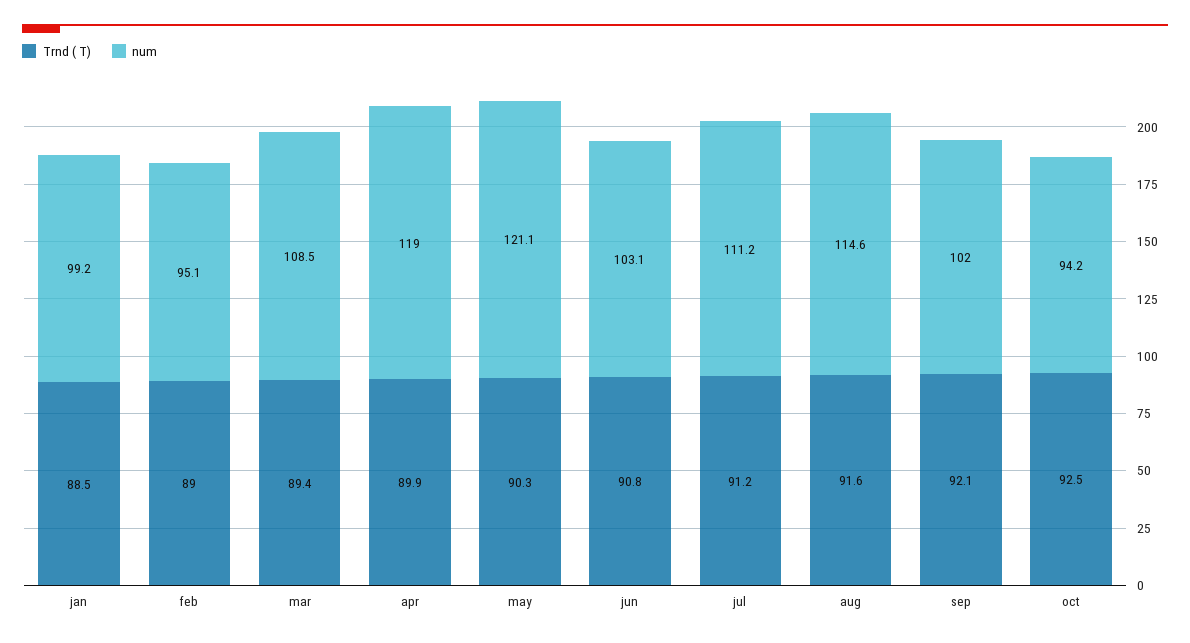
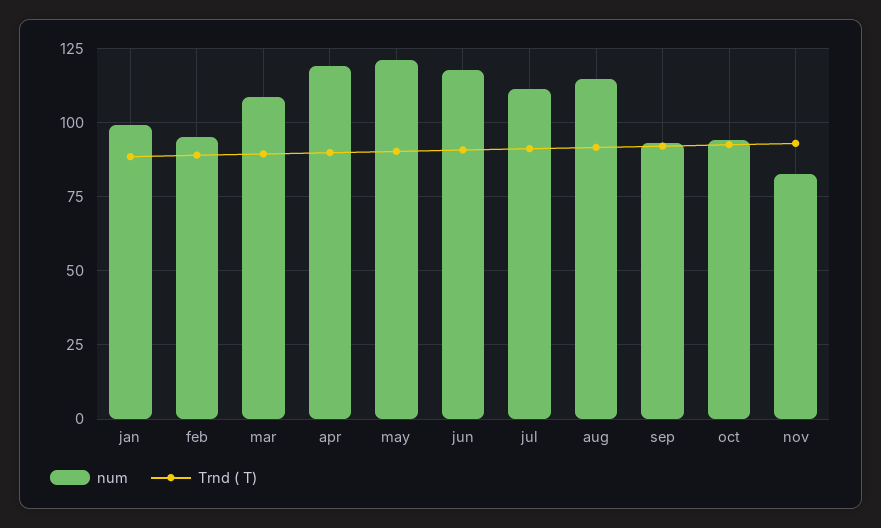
num, jun: 103.1 -> 117.5
num, sep: 102 -> 92.5
num, nov: none -> 82.5
Trnd ( T), nov: none -> 92.5

